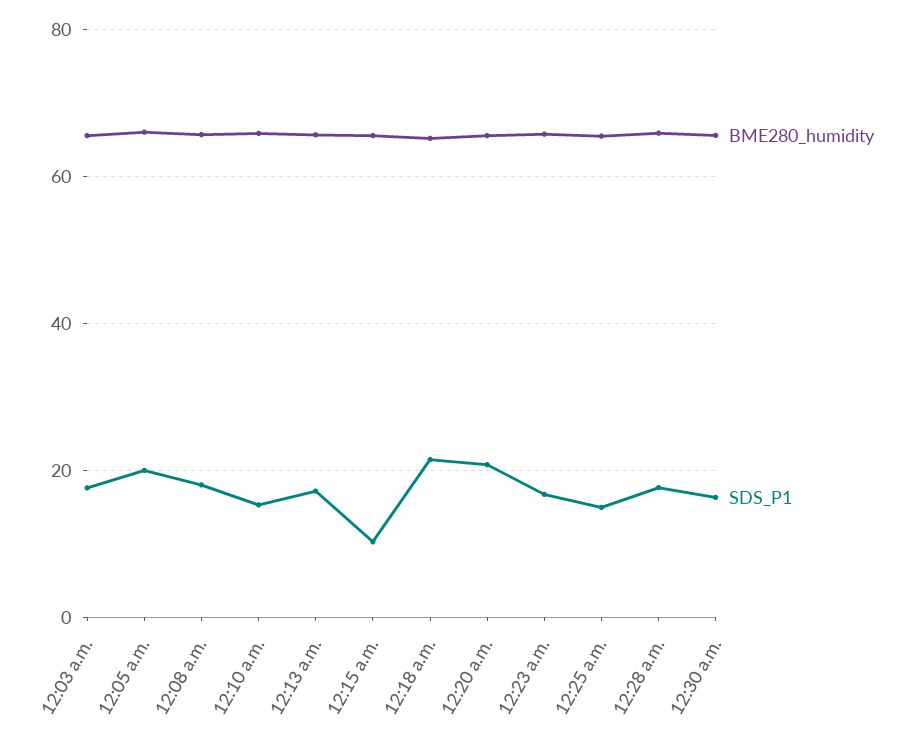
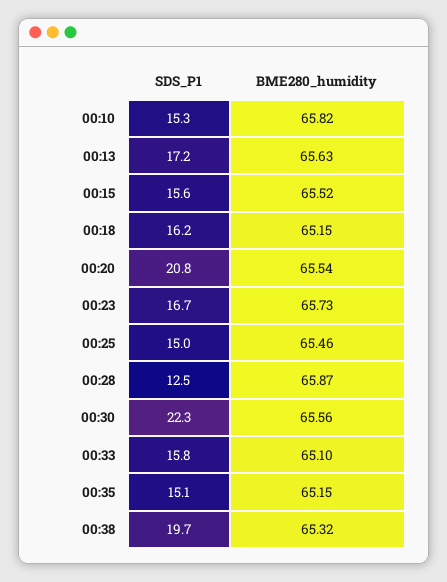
BME280_humidity, 12:03 a.m.: 66 -> none
SDS_P1, 12:03 a.m.: 18 -> none
BME280_humidity, 12:05 a.m.: 66 -> none
SDS_P1, 12:05 a.m.: 20 -> none
BME280_humidity, 12:08 a.m.: 66 -> none
SDS_P1, 12:08 a.m.: 18 -> none
SDS_P1, 12:15 a.m.: 10 -> 15.6
SDS_P1, 12:18 a.m.: 22 -> 16.2
SDS_P1, 12:28 a.m.: 18 -> 12.5
SDS_P1, 12:30 a.m.: 16 -> 22.3
SDS_P1, 00:33: none -> 15.8
BME280_humidity, 00:33: none -> 65.1
SDS_P1, 00:35: none -> 15.1
BME280_humidity, 00:35: none -> 65.15
SDS_P1, 00:38: none -> 19.7
BME280_humidity, 00:38: none -> 65.32

